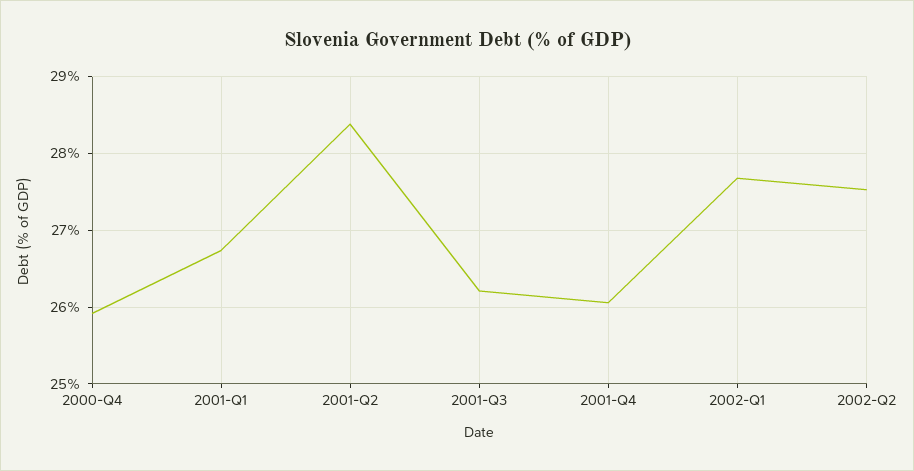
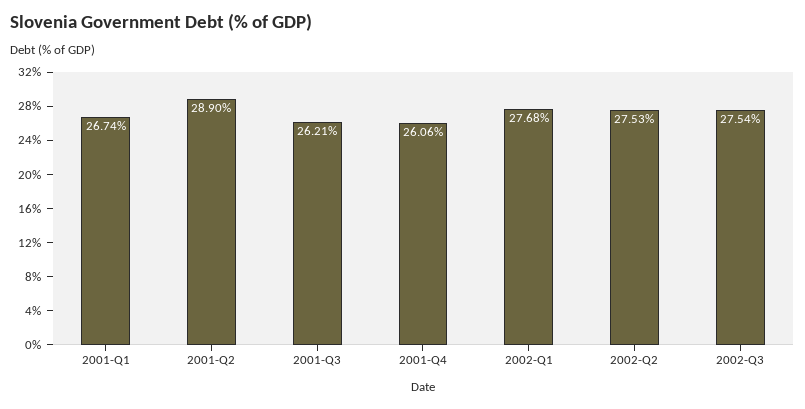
2000-Q4: 25.9 -> none
2001-Q2: 28.4 -> 28.9
2002-Q3: none -> 27.54

